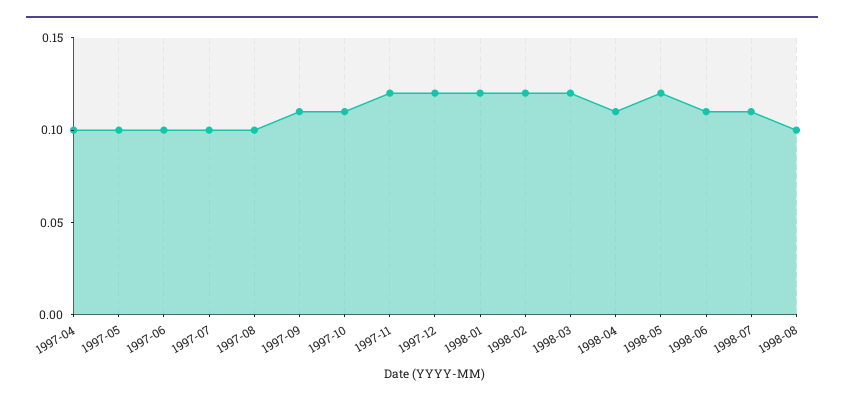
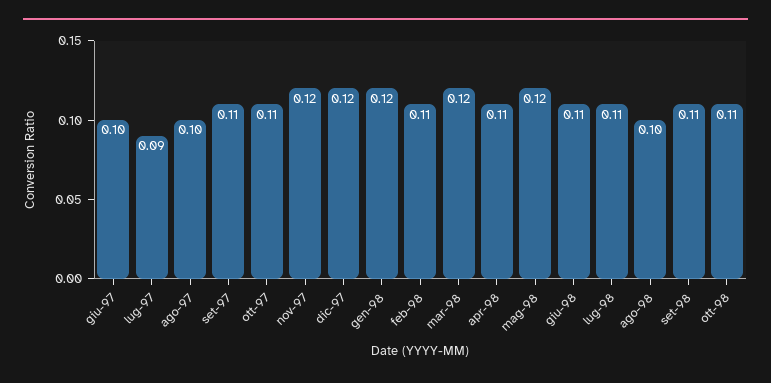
1997-04: 0.1 -> none
1997-05: 0.1 -> none
1997-07: 0.1 -> 0.09
1998-02: 0.12 -> 0.11
set-98: none -> 0.11
ott-98: none -> 0.11

